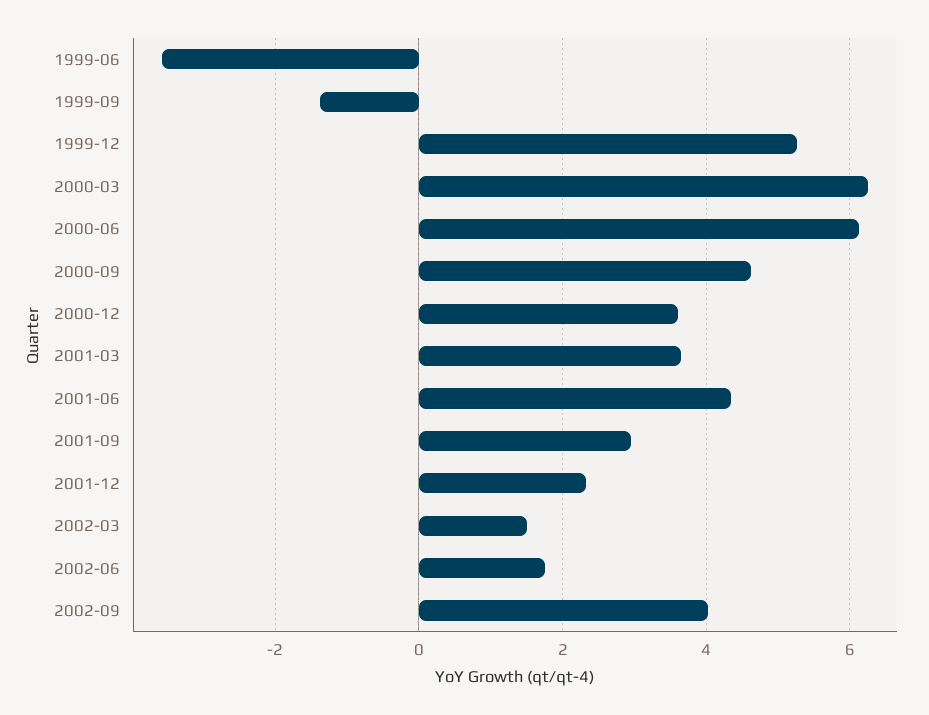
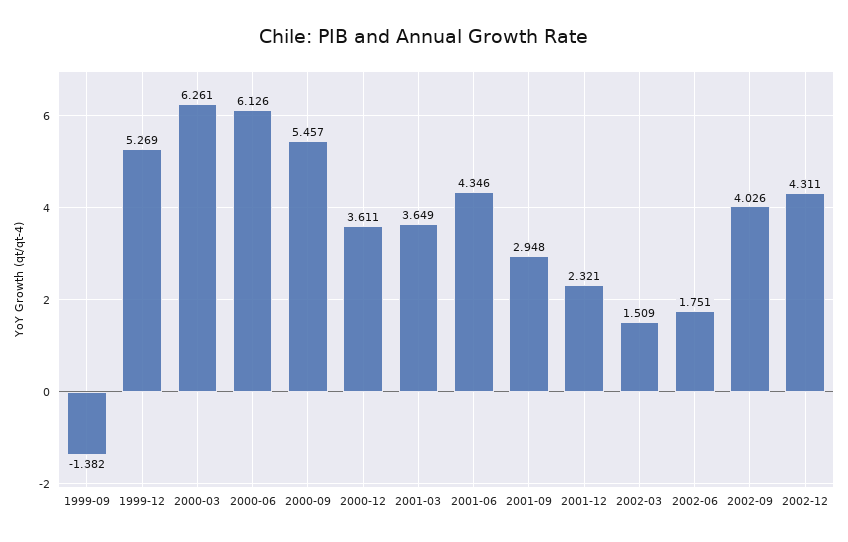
1999-06: -3.6 -> none
2000-09: 4.6 -> 5.457
2002-12: none -> 4.311

